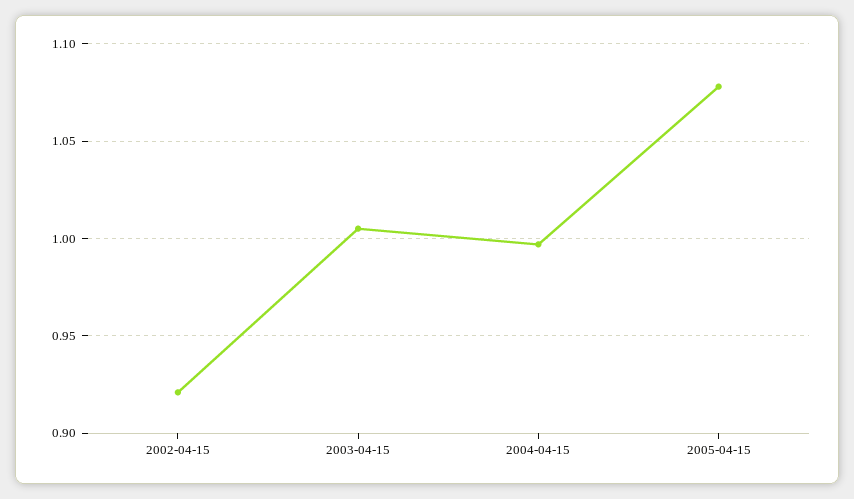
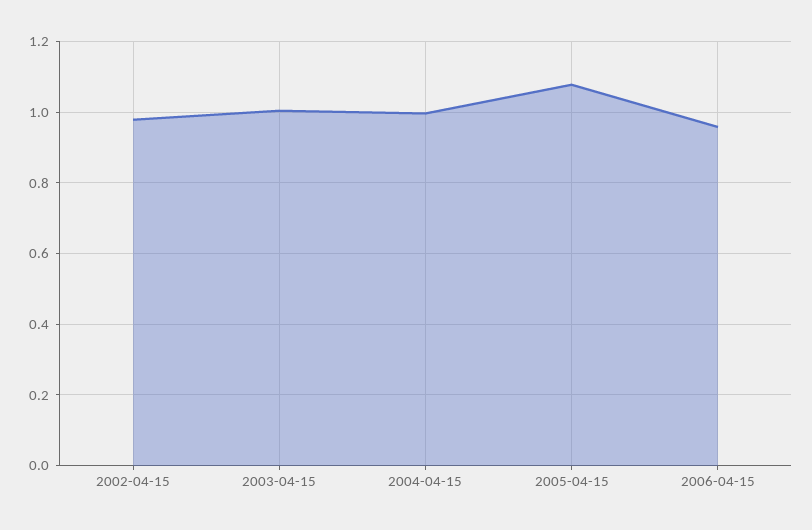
2002-04-15: 0.92 -> 0.98
2006-04-15: none -> 0.96

